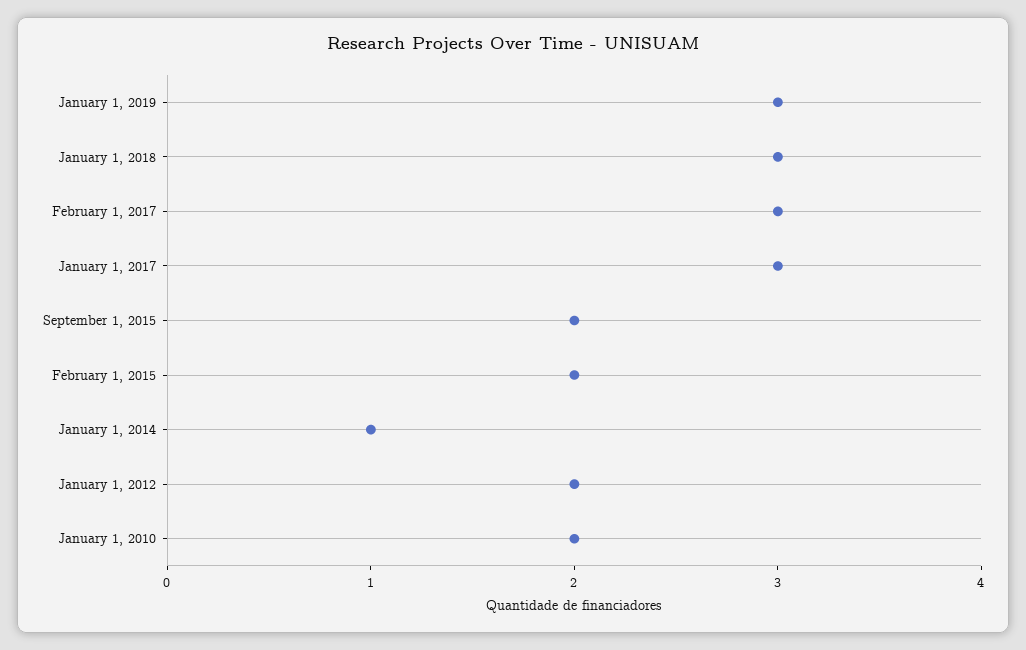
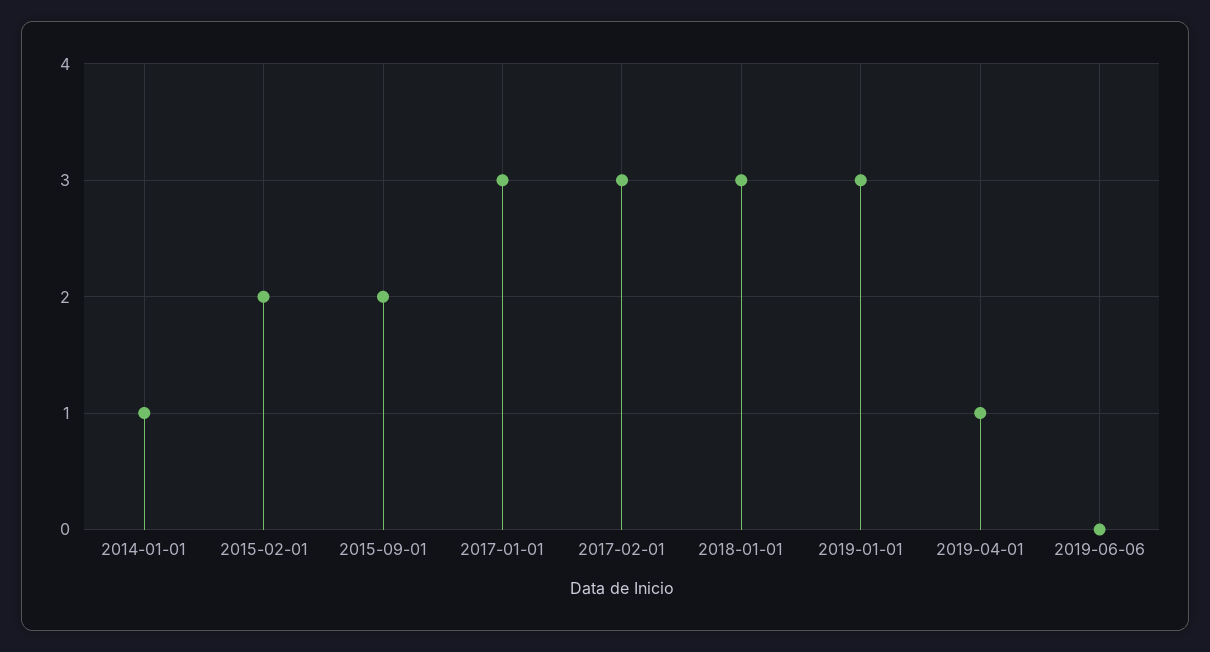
January 1, 2012: 2 -> none
January 1, 2010: 2 -> none
2019-04-01: none -> 1
2019-06-06: none -> 0

